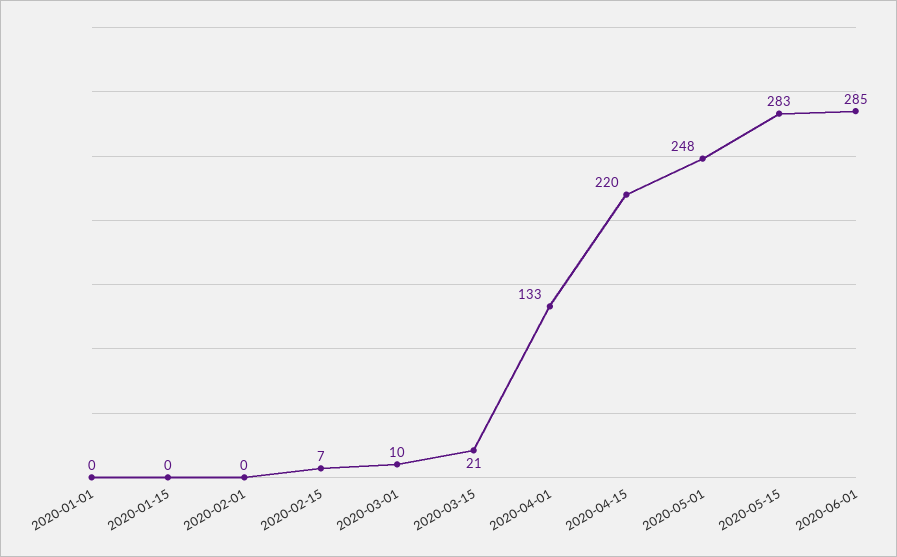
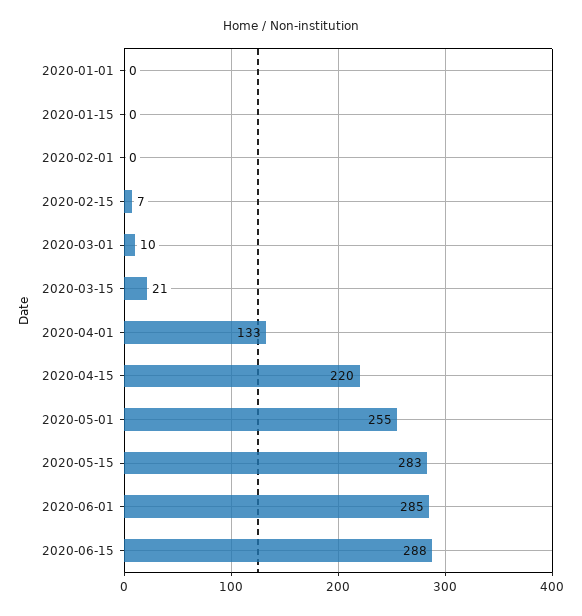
2020-05-01: 248 -> 255
2020-06-15: none -> 288

